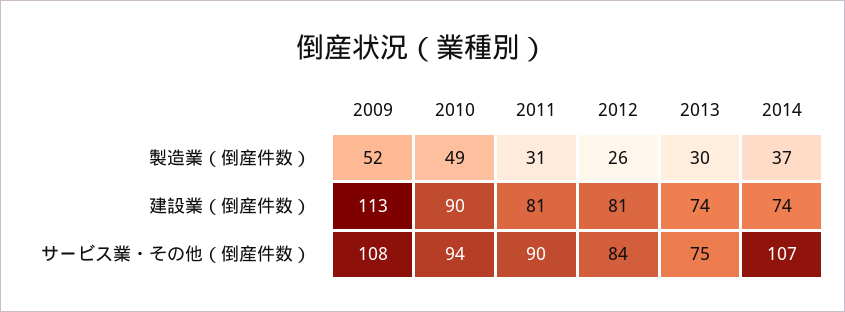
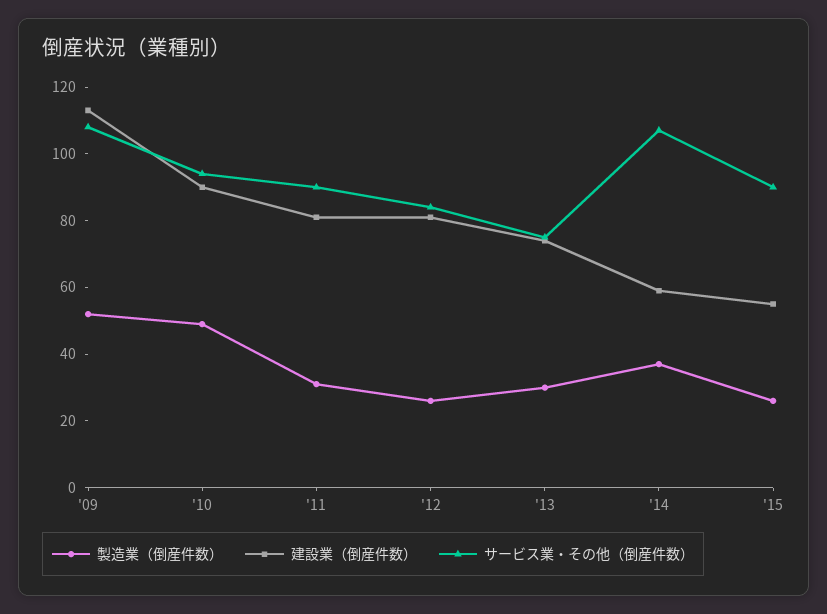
建設業（倒産件数）, 2014: 74 -> 60
製造業（倒産件数）, '15: none -> 25
建設業（倒産件数）, '15: none -> 55
サービス業・その他（倒産件数）, '15: none -> 90

